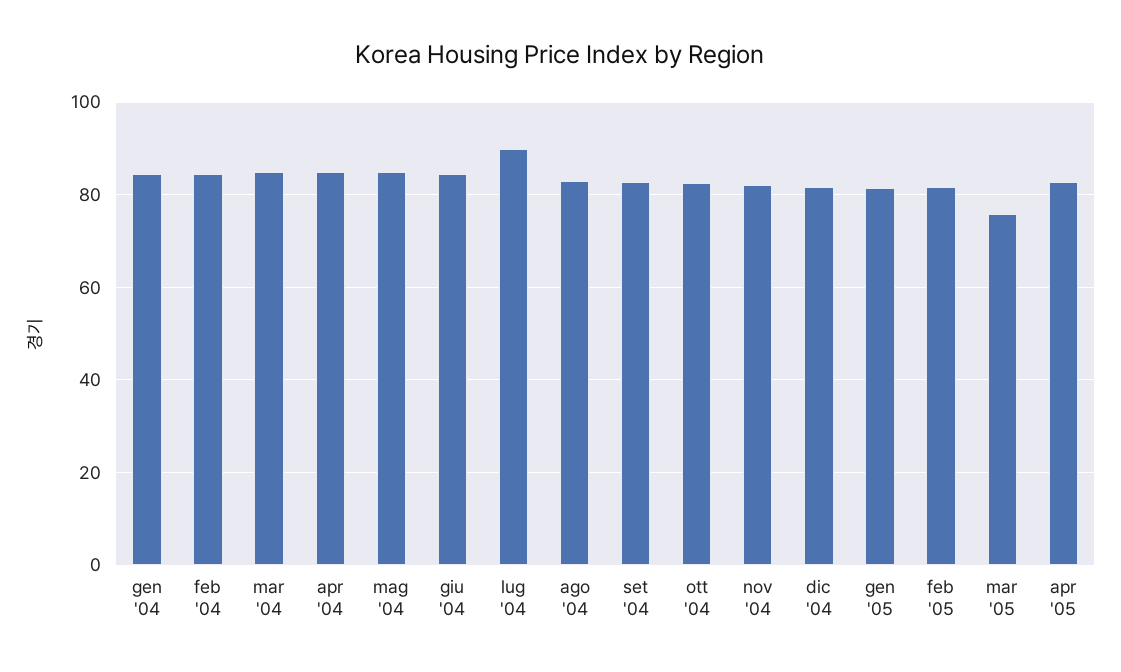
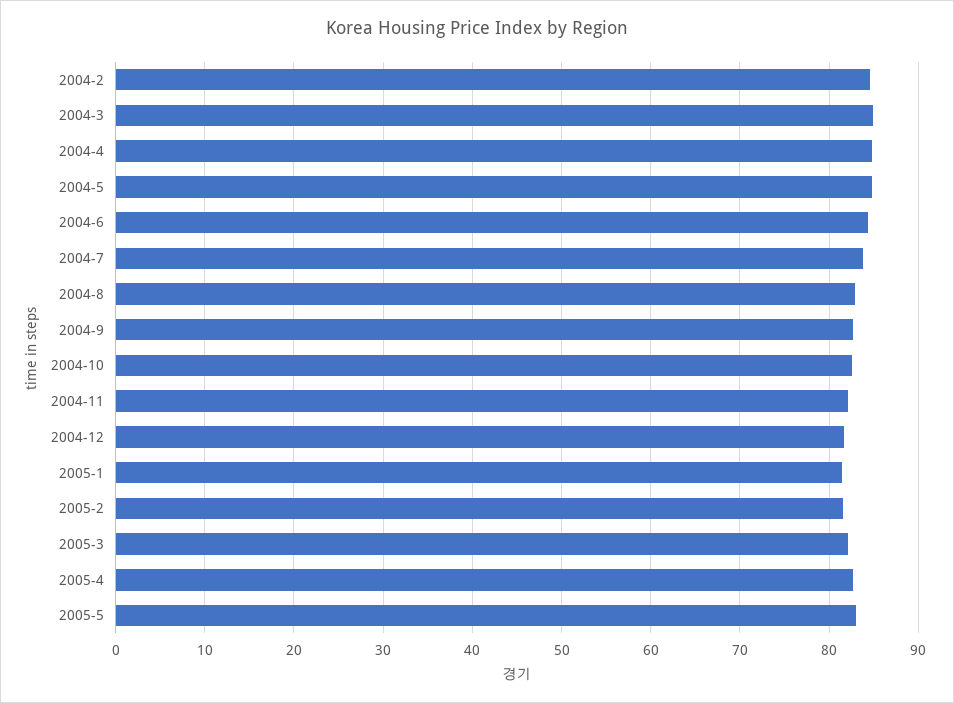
gen '04: 84 -> none
lug '04: 90 -> 84
mar '05: 76 -> 82
2005-5: none -> 83

